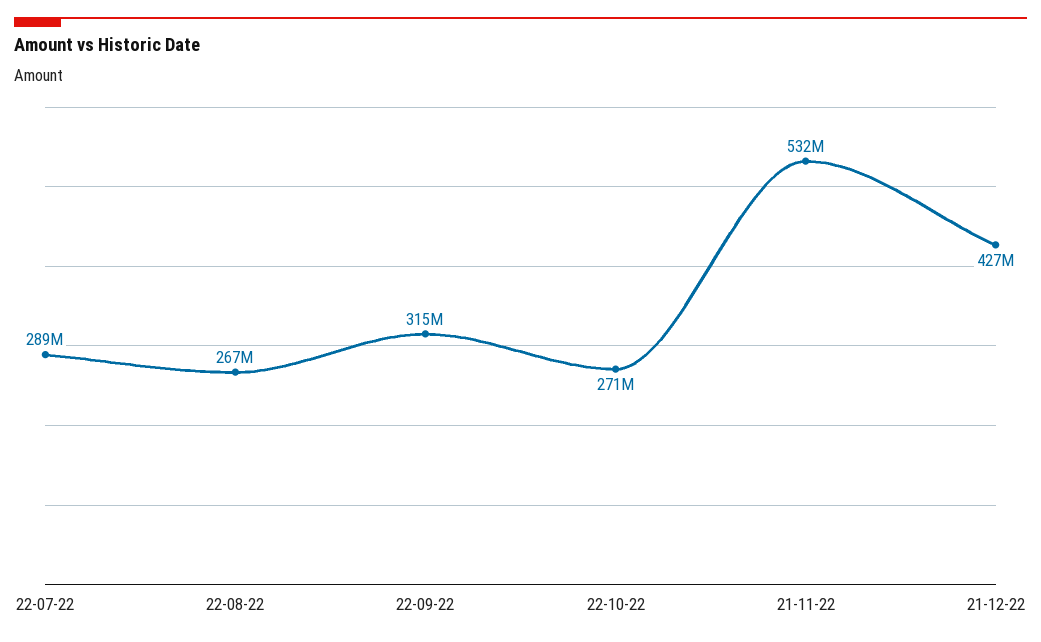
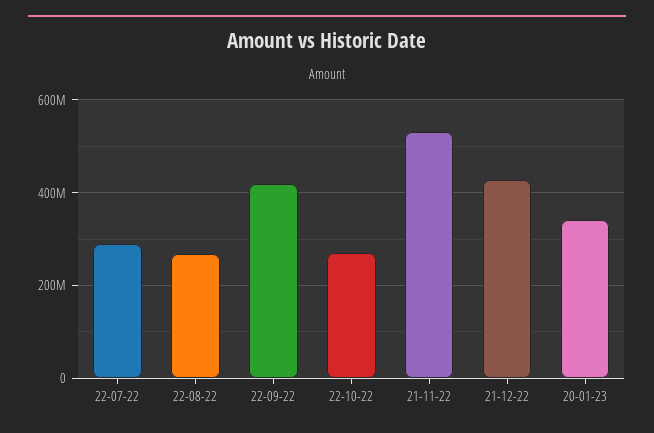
22-09-22: 315000000 -> 420000000
20-01-23: none -> 340000000

